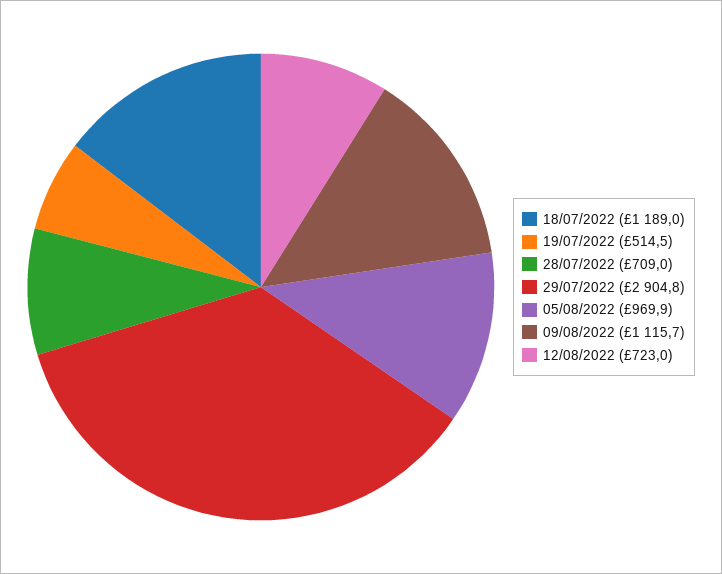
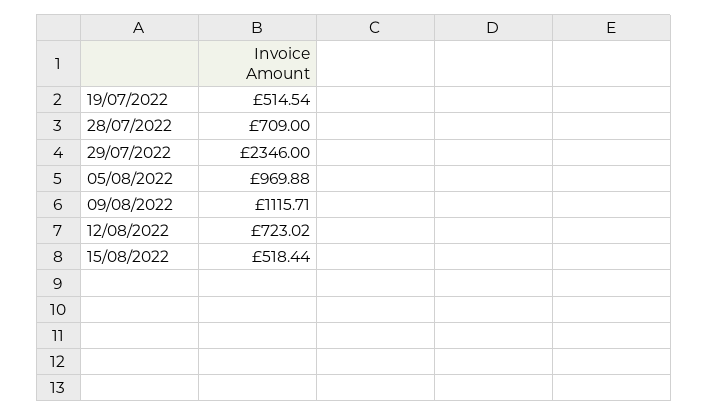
18/07/2022: 1189 -> none
29/07/2022: 2904.8 -> 2346
15/08/2022: none -> 518.44

